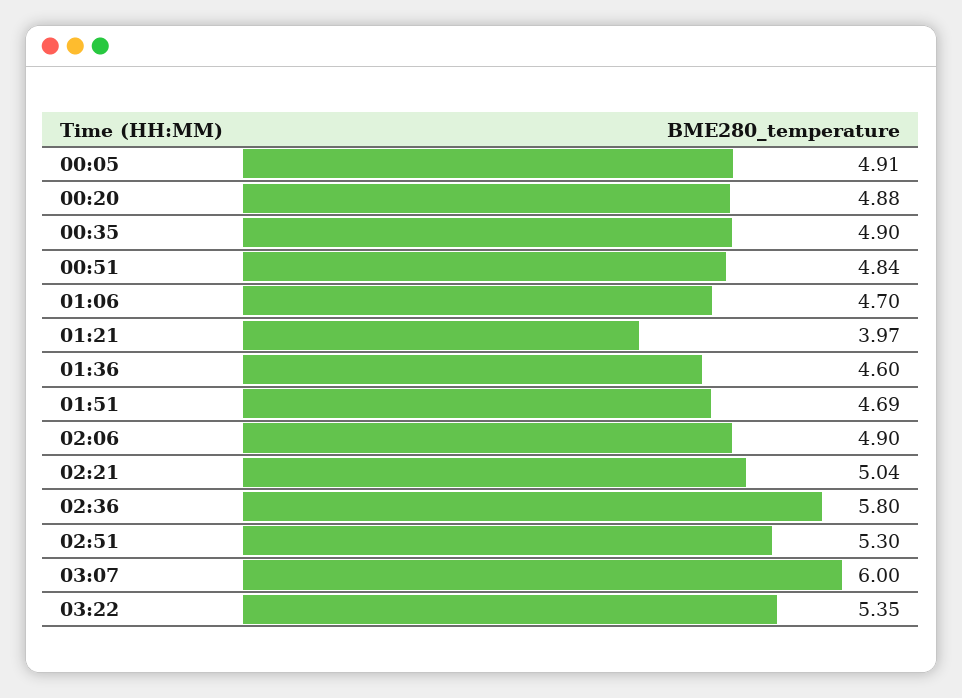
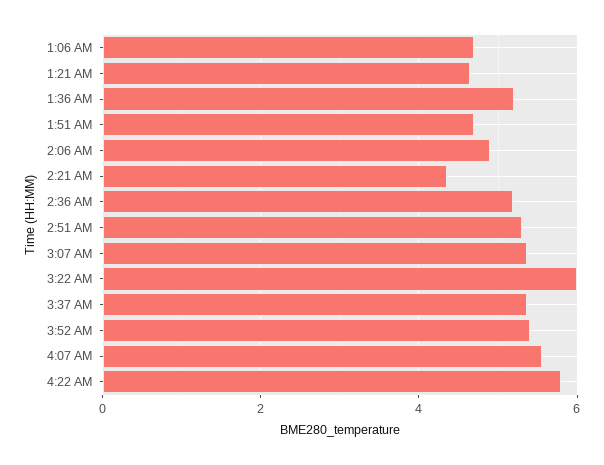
00:05: 4.91 -> none
00:20: 4.88 -> none
00:35: 4.9 -> none
00:51: 4.84 -> none
01:21: 3.97 -> 4.6
01:36: 4.6 -> 5.2
02:21: 5.04 -> 4.4
02:36: 5.8 -> 5.2
03:07: 6 -> 5.4
03:22: 5.35 -> 6
3:37 AM: none -> 5.4
3:52 AM: none -> 5.4
4:07 AM: none -> 5.6
4:22 AM: none -> 5.8

